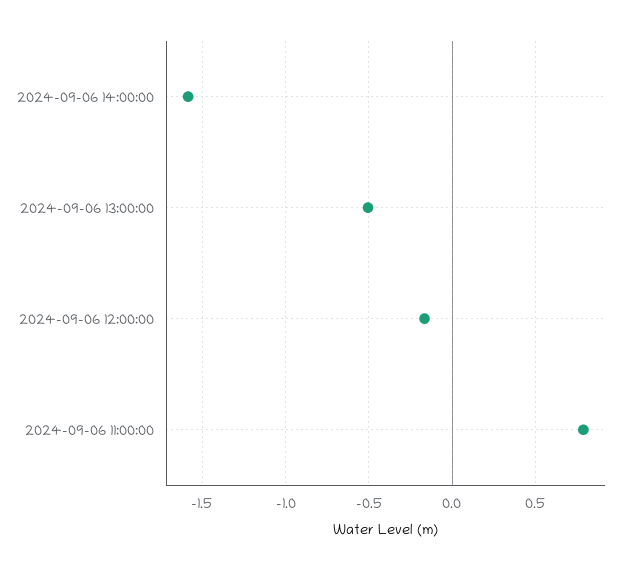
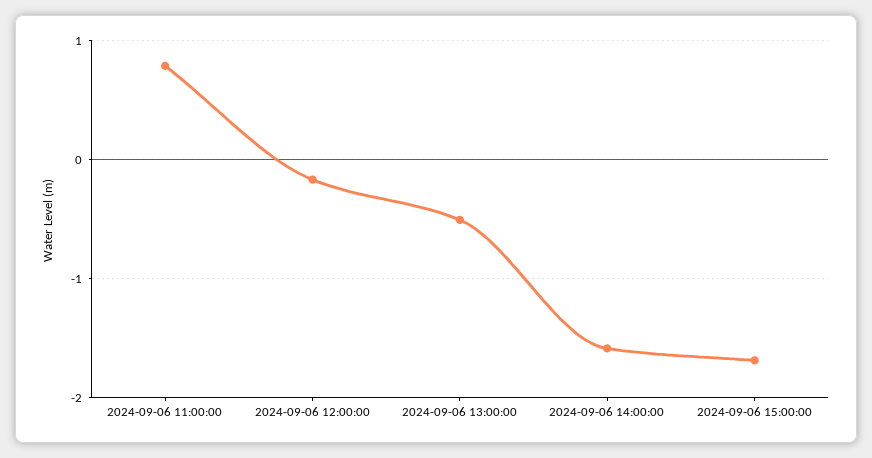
2024-09-06 15:00:00: none -> -1.7

